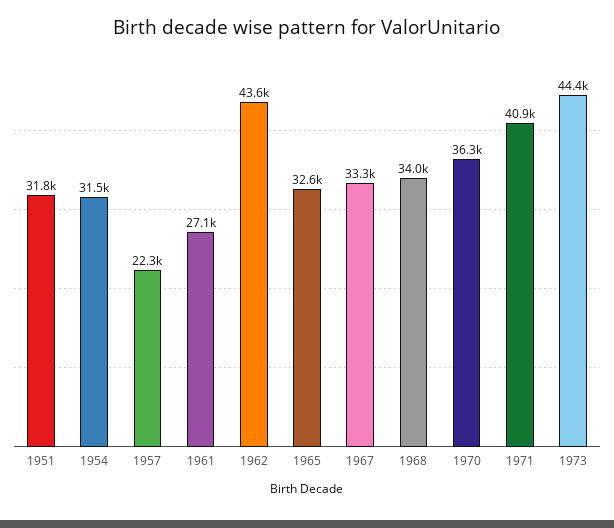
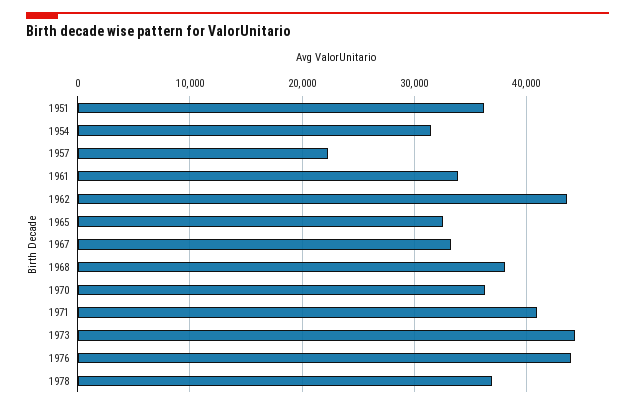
1951: 31800 -> 36000
1961: 27100 -> 34000
1968: 34000 -> 38000
1976: none -> 44000
1978: none -> 37000

